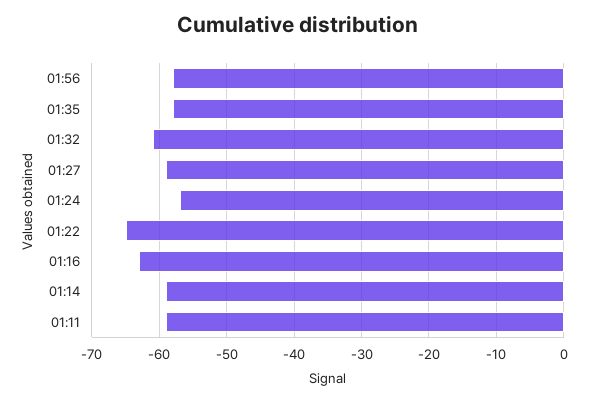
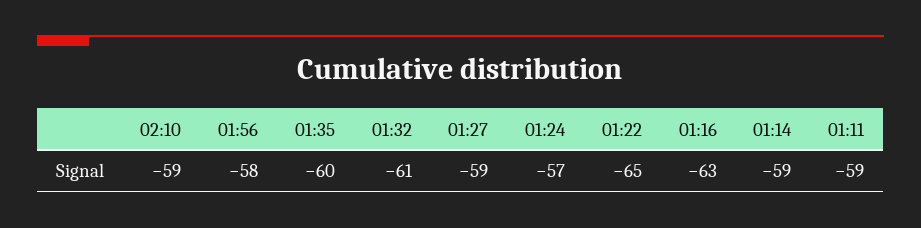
01:35: -58 -> -60
02:10: none -> -59

